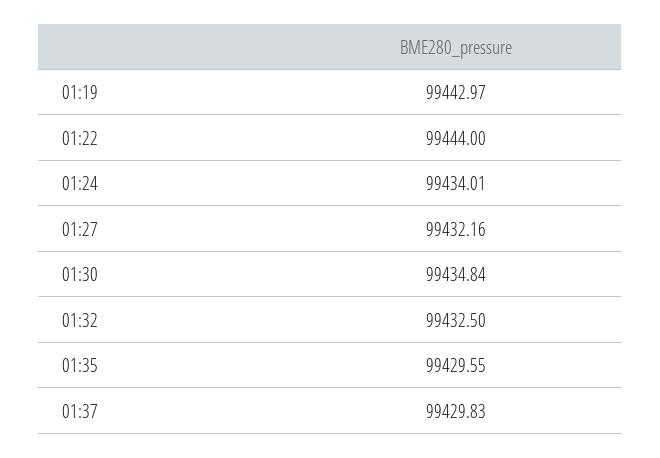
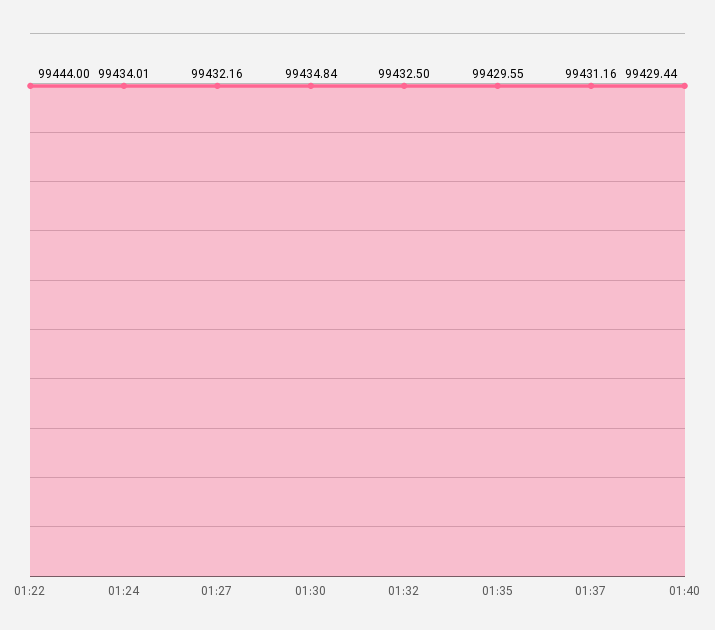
01:19: 99442.97 -> none
01:37: 99429.83 -> 99431.16
01:40: none -> 99429.44

